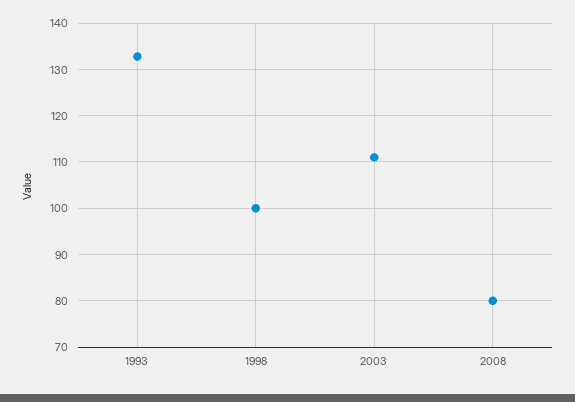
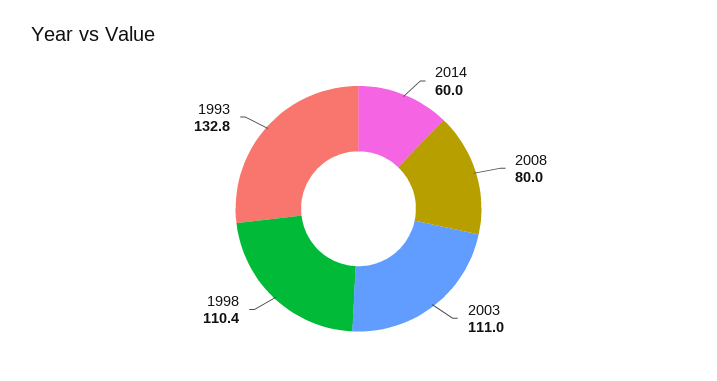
1998: 100 -> 110.4
2014: none -> 60

